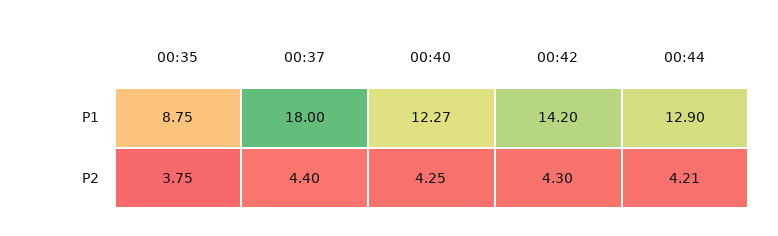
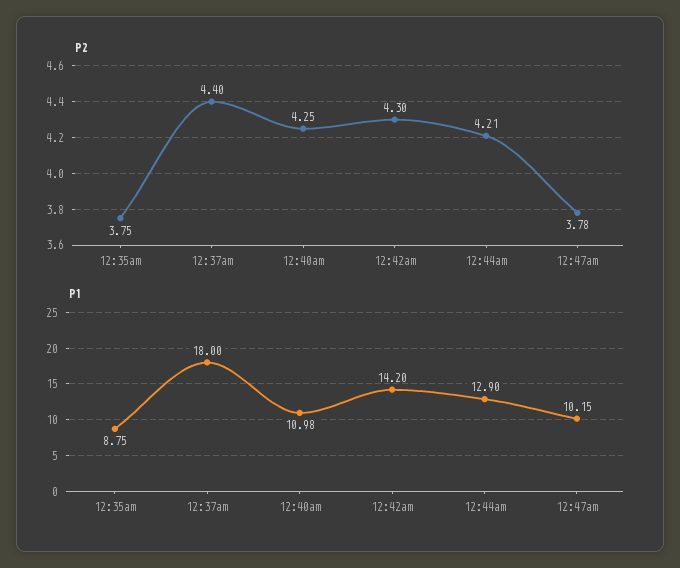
P1, 00:40: 12.27 -> 10.98
P2, 12:47am: none -> 3.78
P1, 12:47am: none -> 10.15

